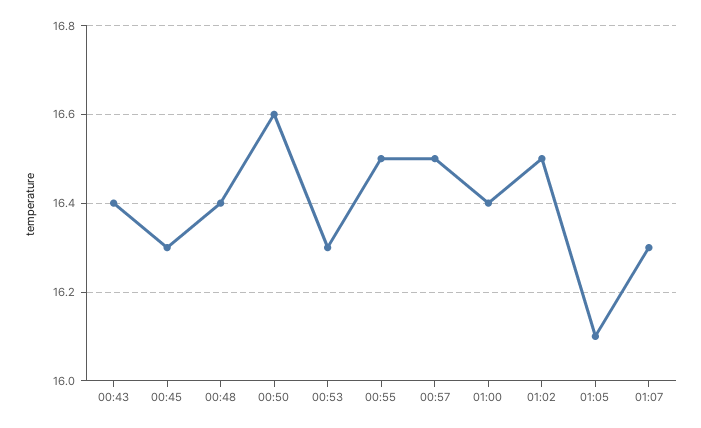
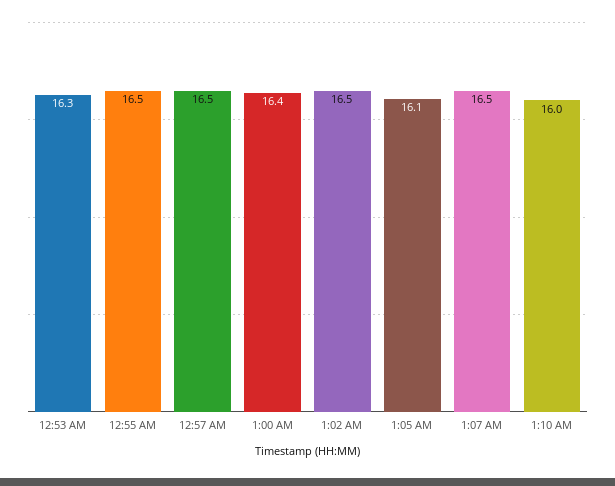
00:43: 16.4 -> none
00:45: 16.3 -> none
00:48: 16.4 -> none
00:50: 16.6 -> none
01:07: 16.3 -> 16.5
1:10 AM: none -> 16

